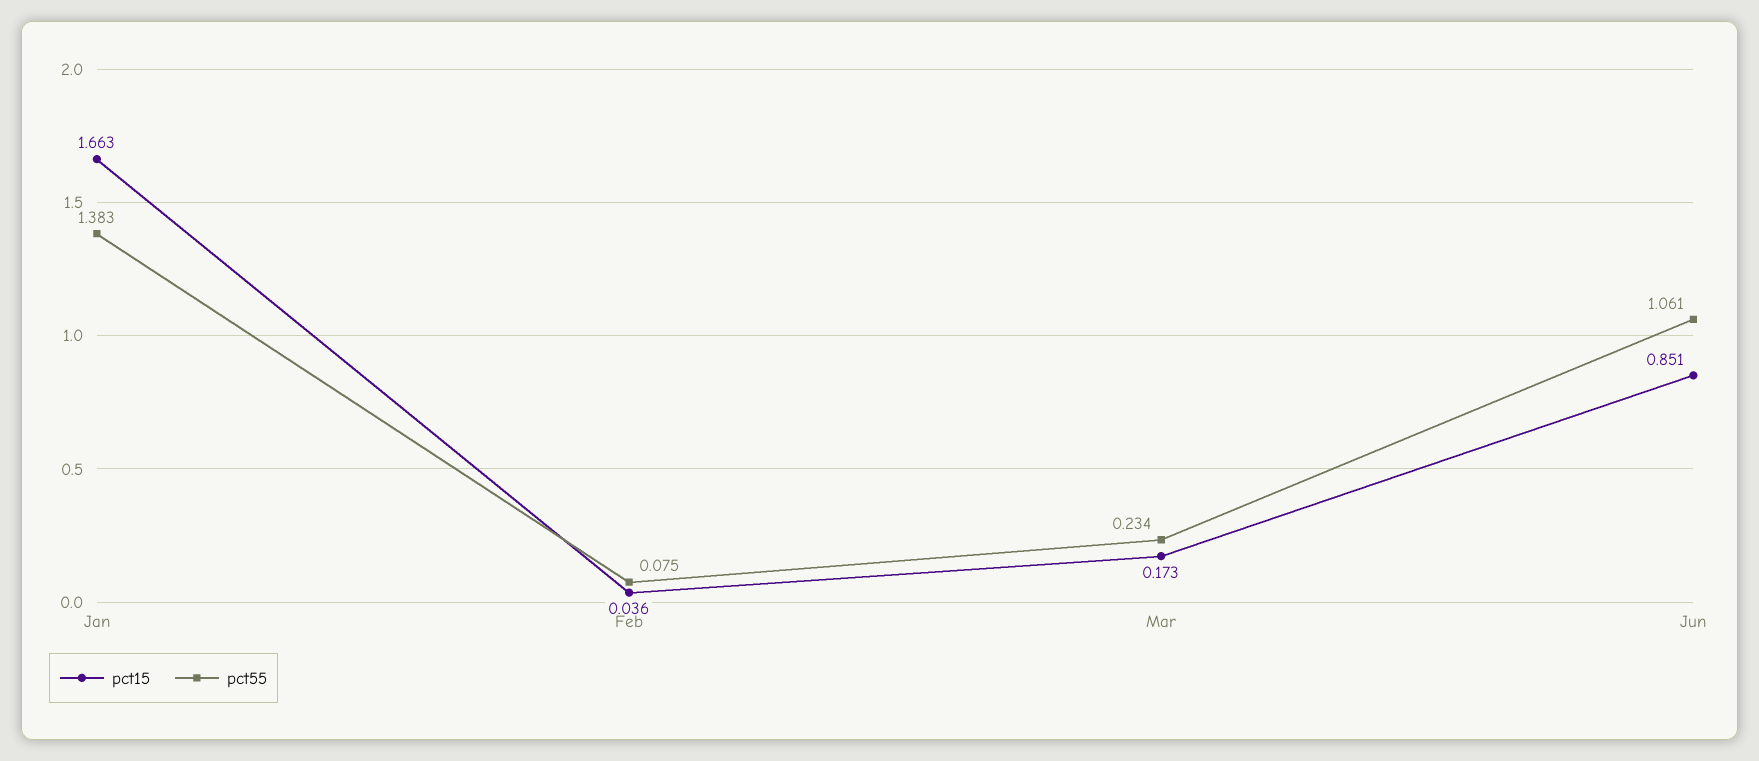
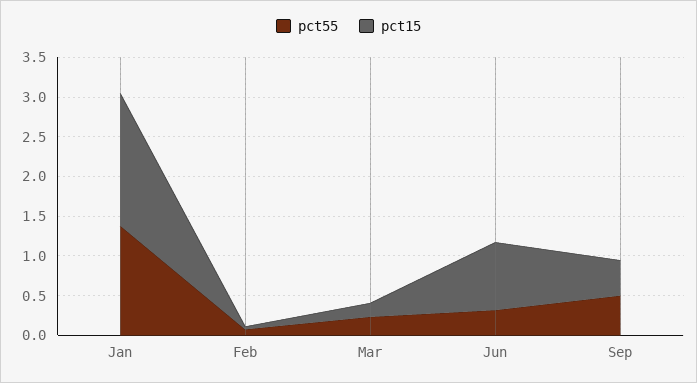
pct55, Jun: 1.061 -> 0.25
pct55, Sep: none -> 0.5
pct15, Sep: none -> 0.5

